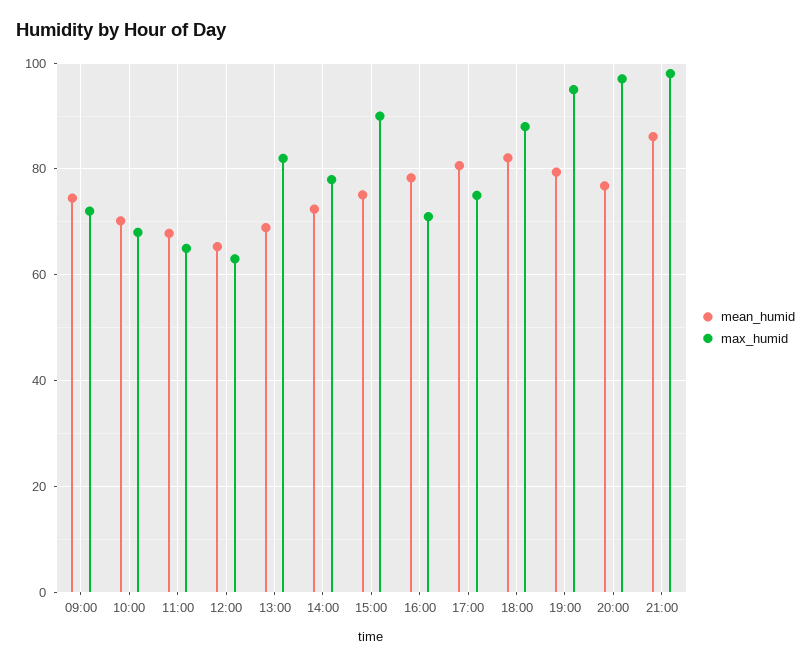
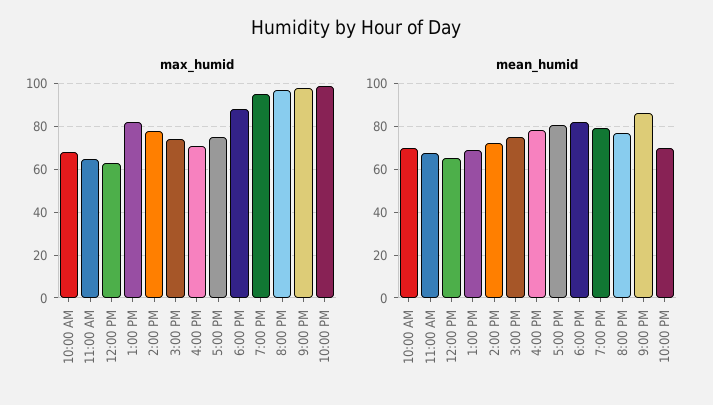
mean_humid, 09:00: 74 -> none
max_humid, 09:00: 72 -> none
max_humid, 15:00: 90 -> 75
max_humid, 10:00 PM: none -> 100
mean_humid, 10:00 PM: none -> 70

